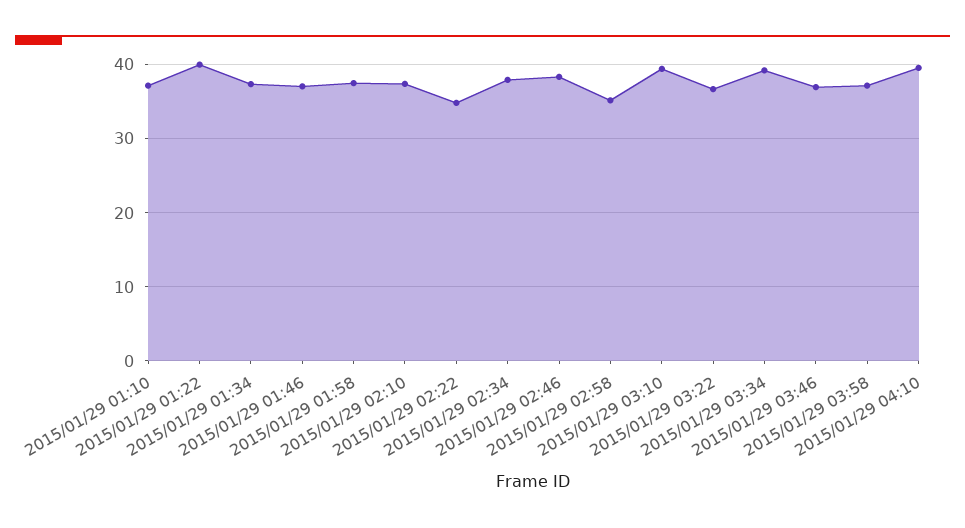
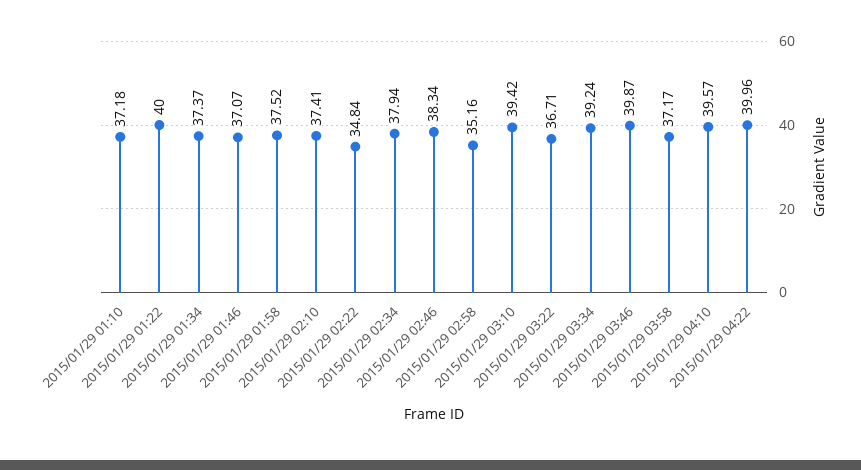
2015/01/29 03:46: 37 -> 39.87
2015/01/29 04:22: none -> 39.96

